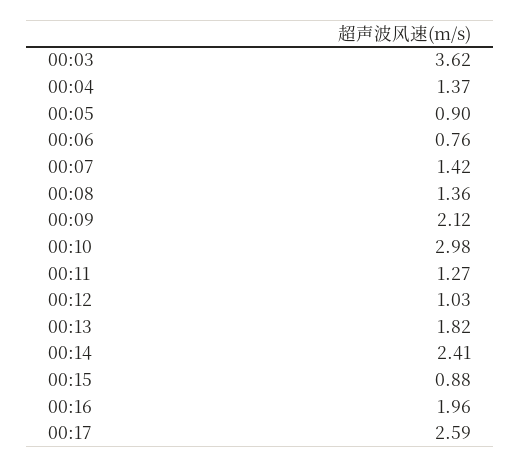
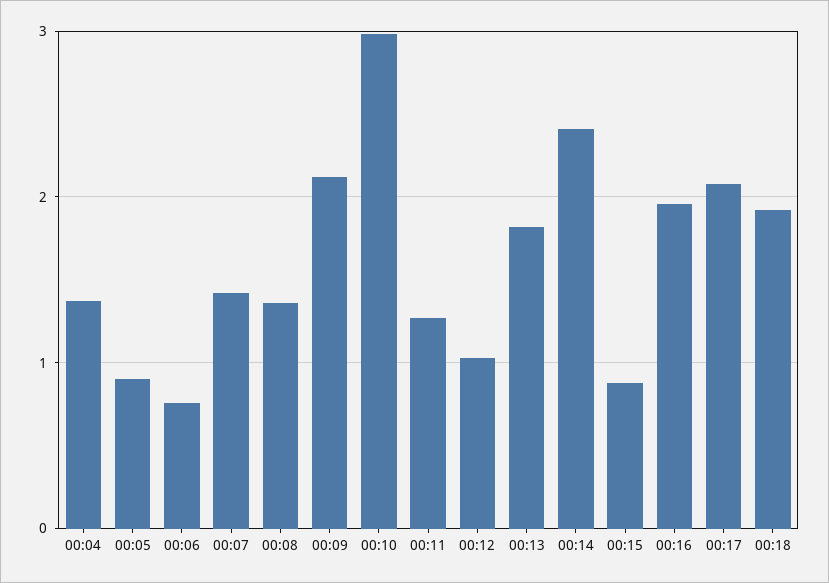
00:03: 3.62 -> none
00:17: 2.59 -> 2.1
00:18: none -> 1.9

